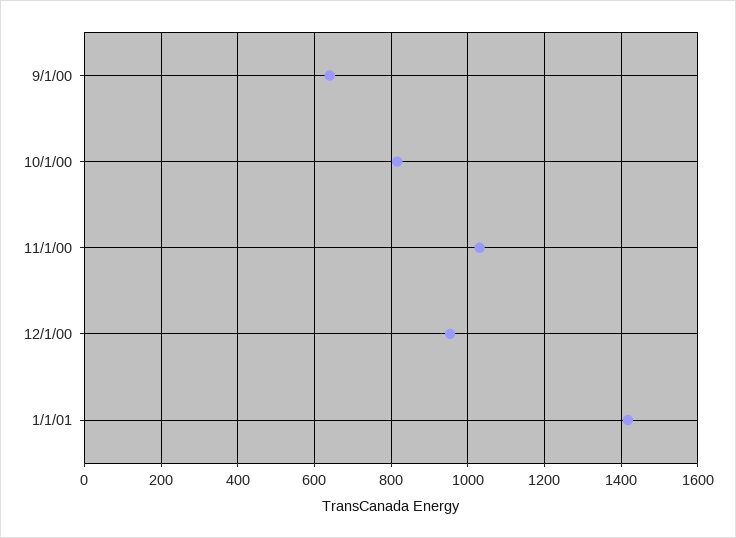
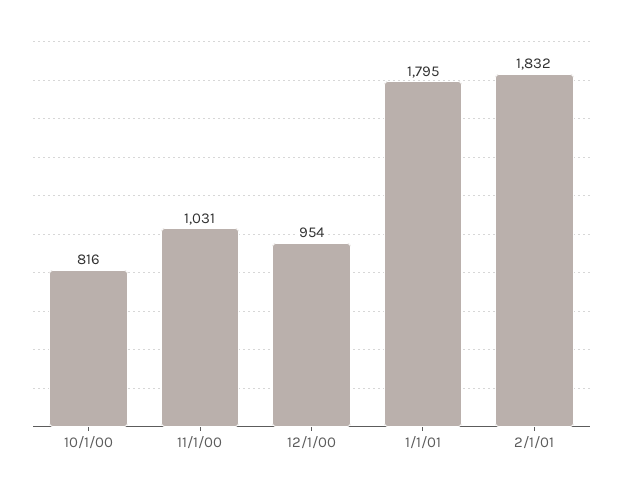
9/1/00: 640 -> none
1/1/01: 1420 -> 1795
2/1/01: none -> 1832

